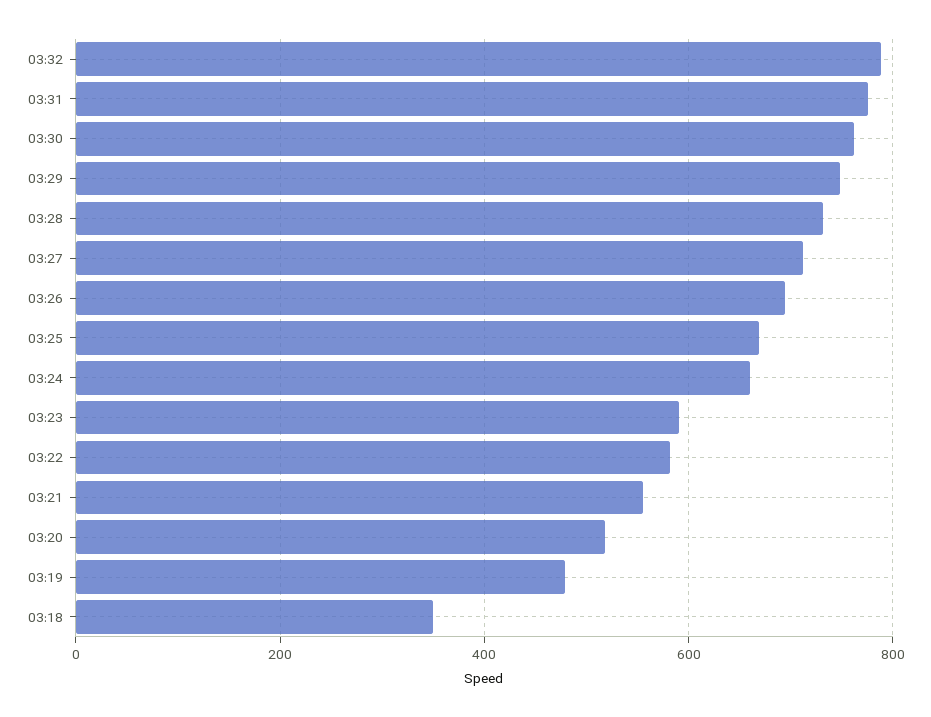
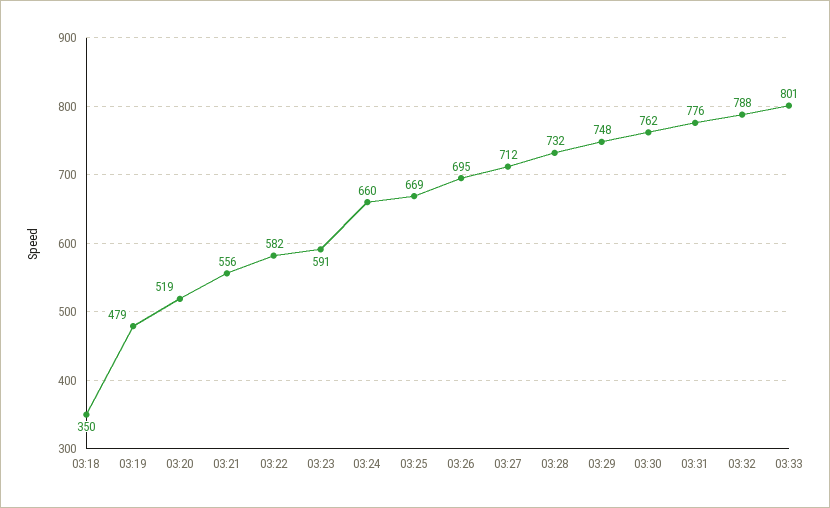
03:33: none -> 801

